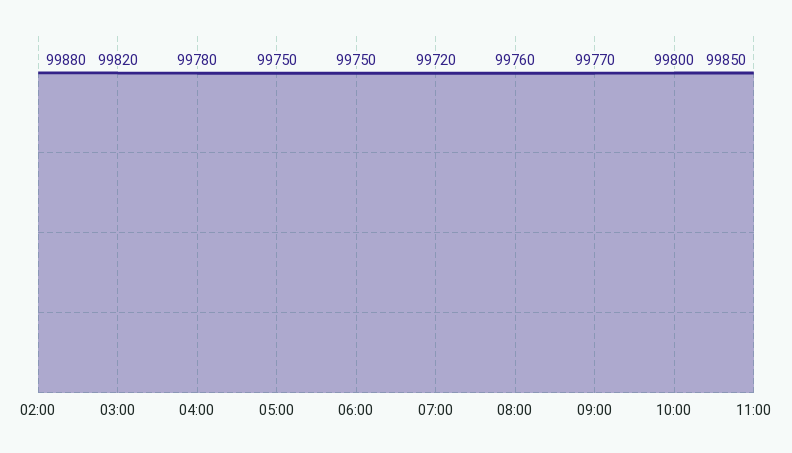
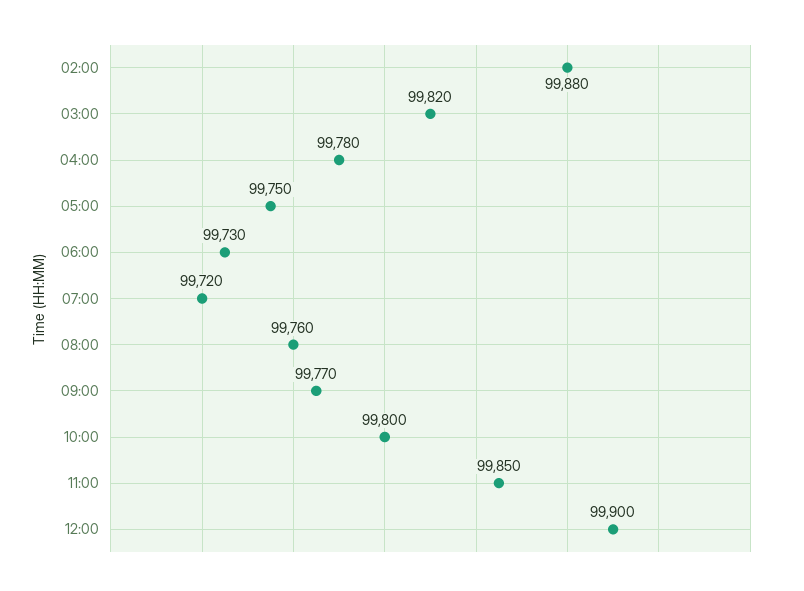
06:00: 99750 -> 99730
12:00: none -> 99900

